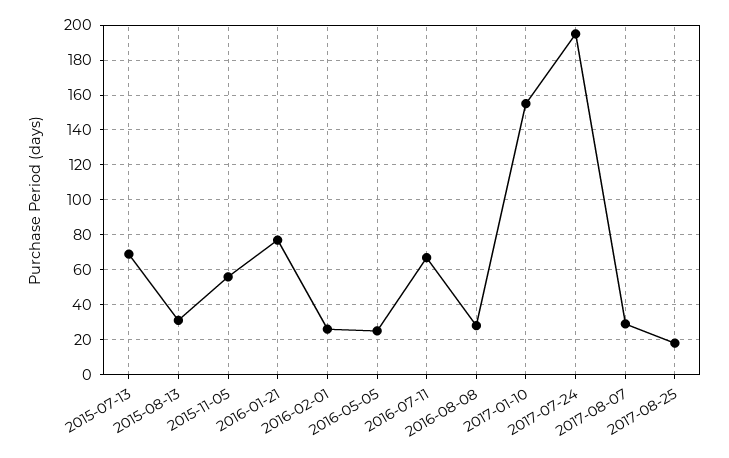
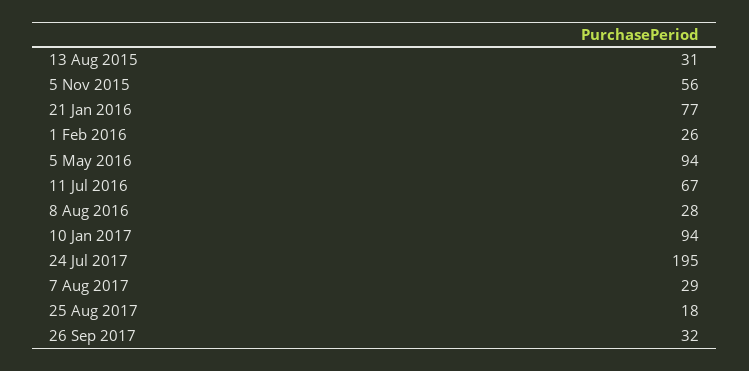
2015-07-13: 70 -> none
2016-05-05: 25 -> 94
2017-01-10: 155 -> 94
26 Sep 2017: none -> 32

